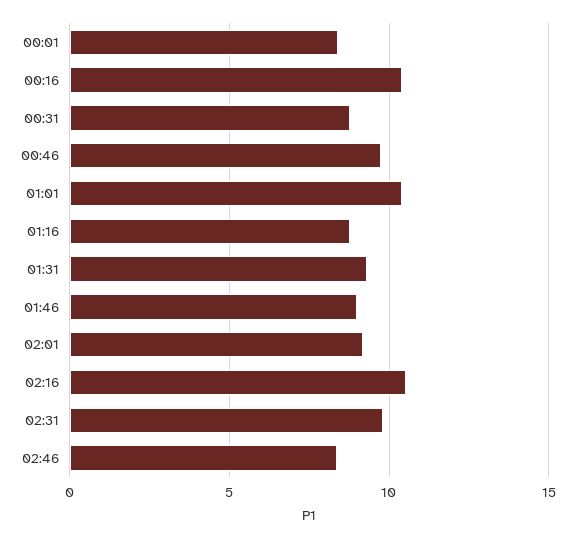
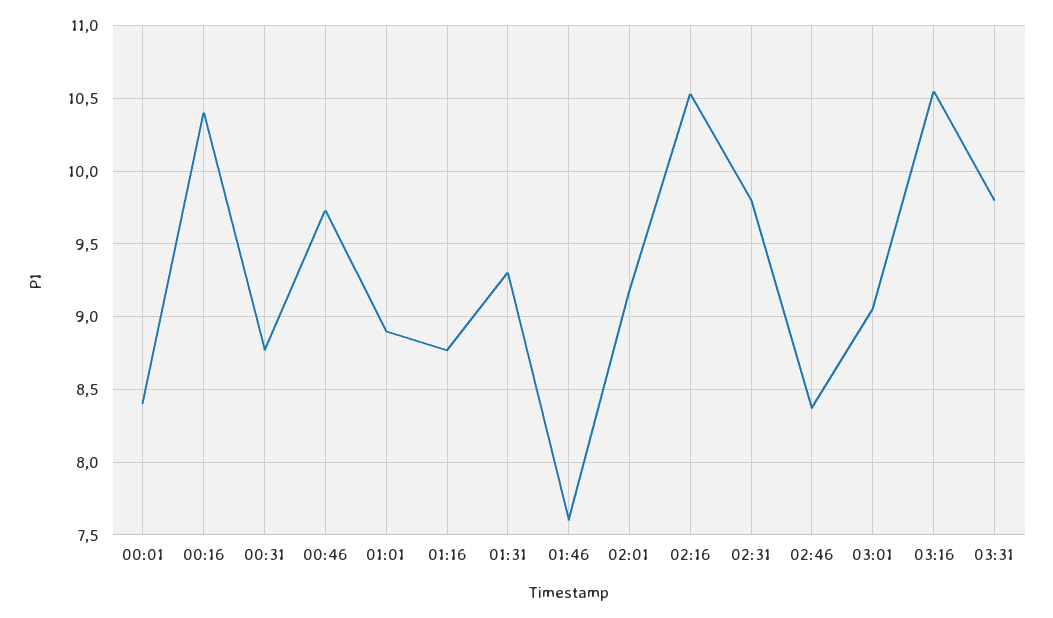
01:01: 10.5 -> 8.9
01:46: 9 -> 7.6
03:01: none -> 9.05
03:16: none -> 10.55
03:31: none -> 9.8

